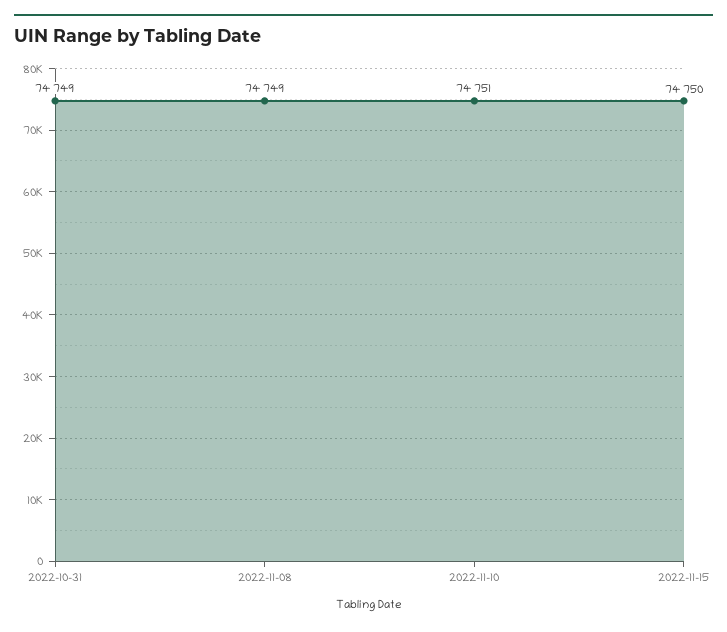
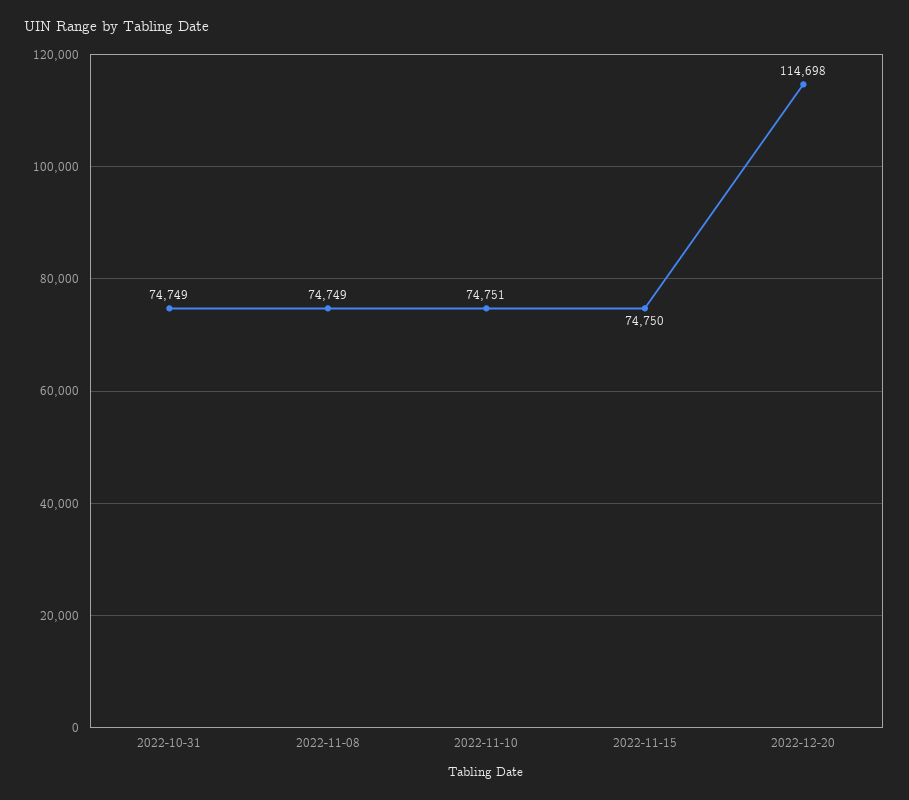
2022-12-20: none -> 114698

